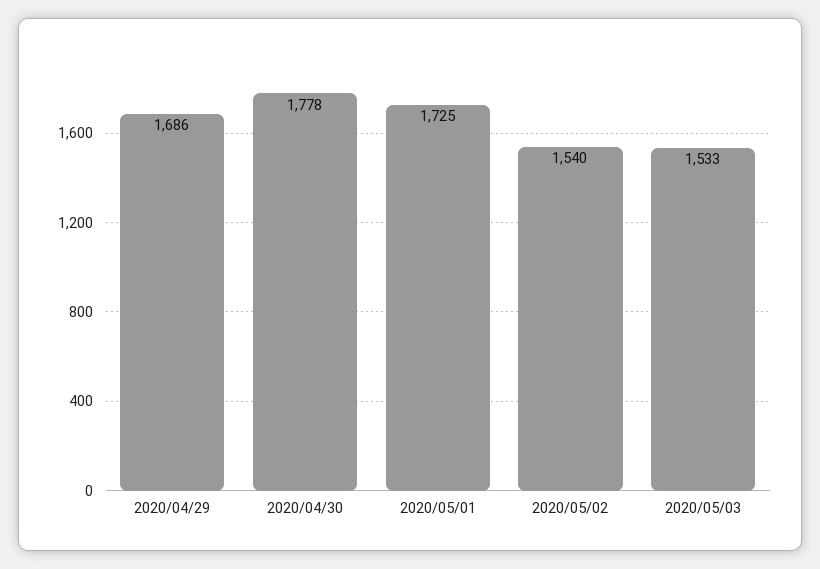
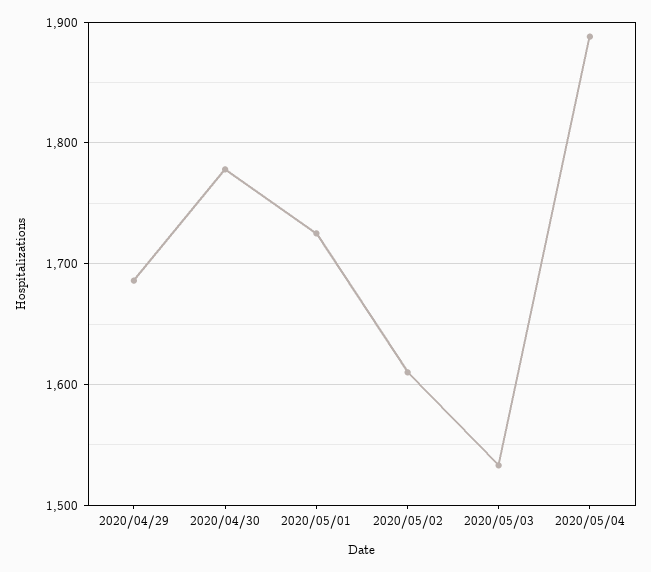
2020/05/02: 1540 -> 1610
2020/05/04: none -> 1890

